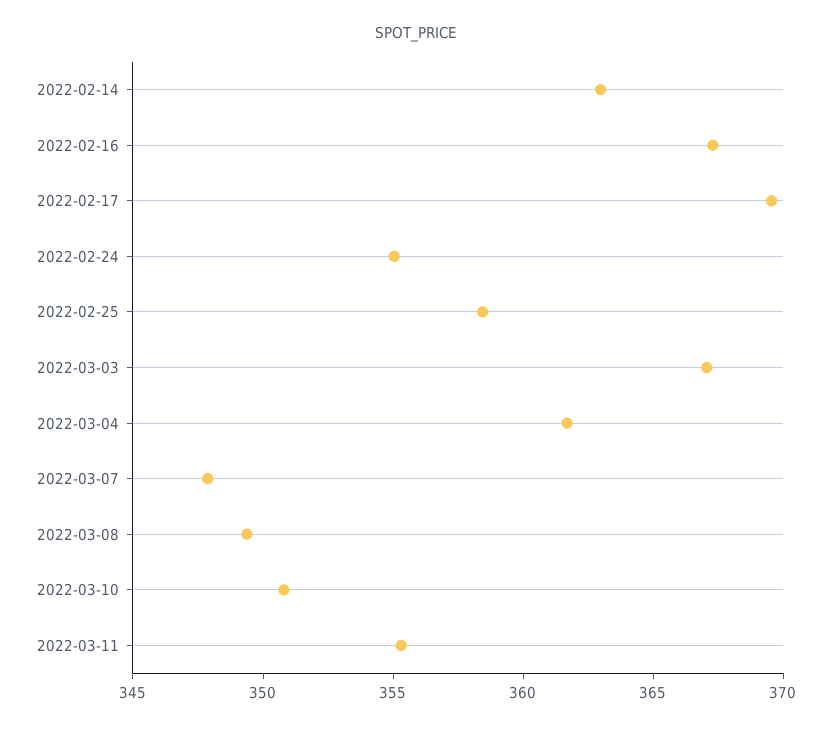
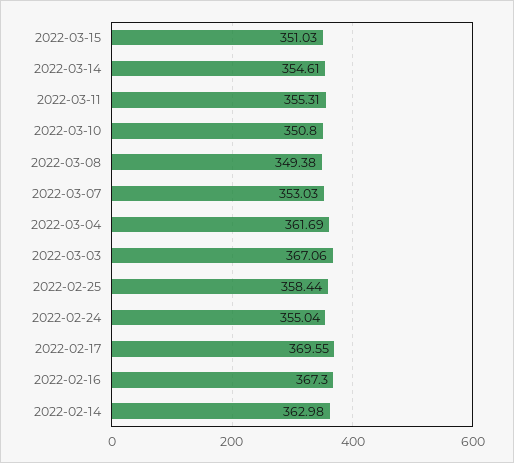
2022-03-07: 348 -> 353.03
2022-03-15: none -> 351.03
2022-03-14: none -> 354.61

